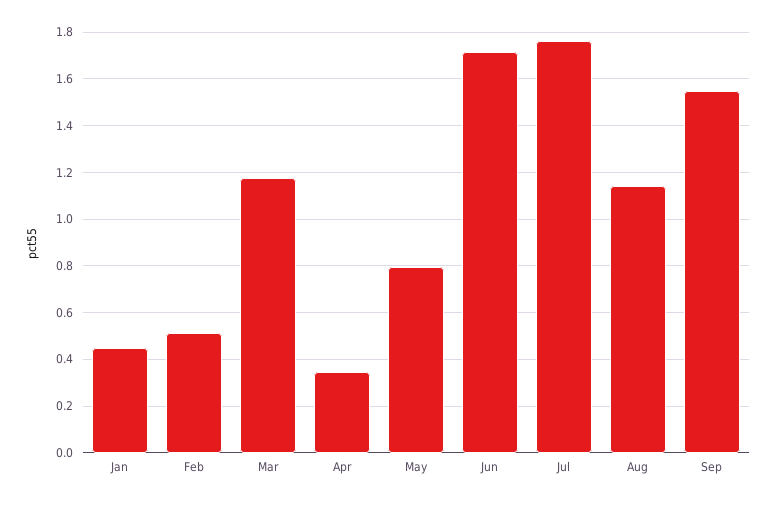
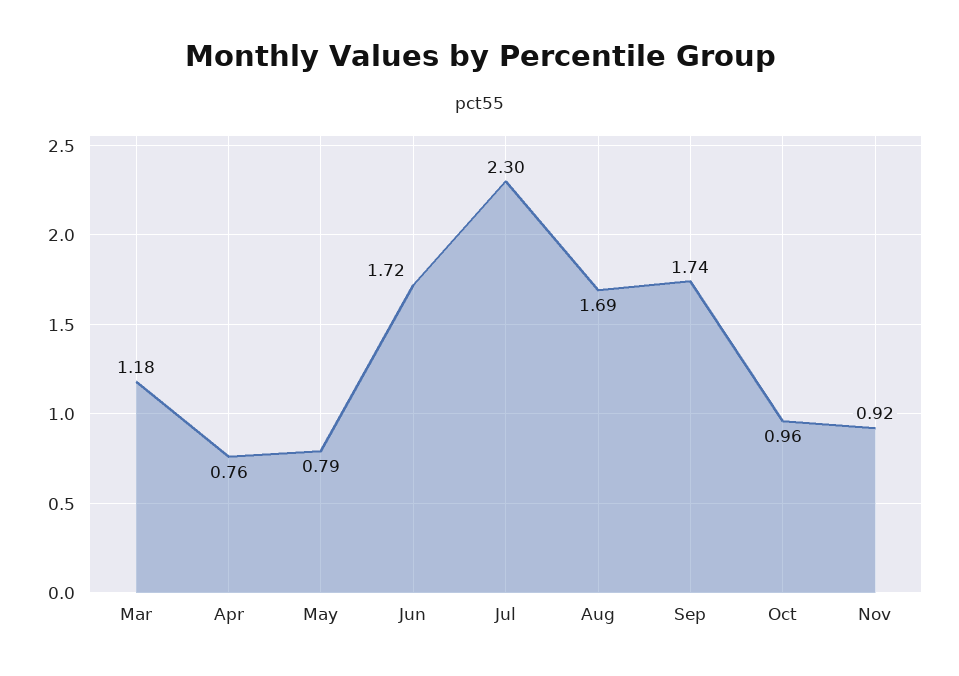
Jan: 0.45 -> none
Feb: 0.5 -> none
Apr: 0.35 -> 0.76
Jul: 1.75 -> 2.3
Aug: 1.15 -> 1.69
Sep: 1.55 -> 1.74
Oct: none -> 0.96
Nov: none -> 0.92

